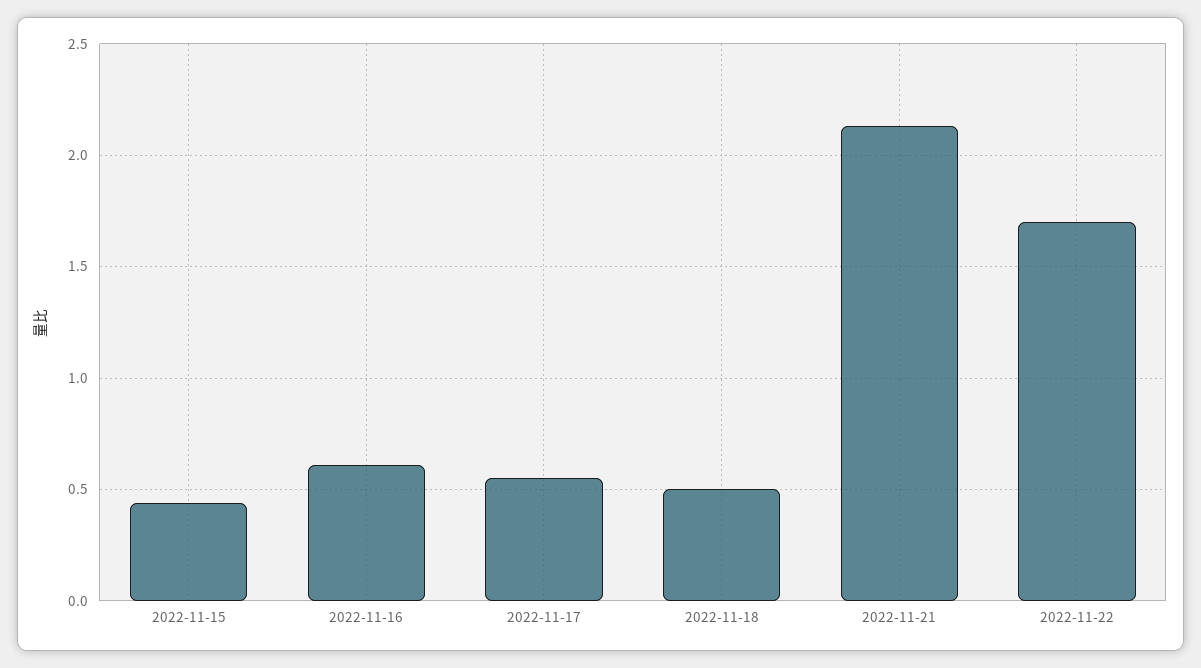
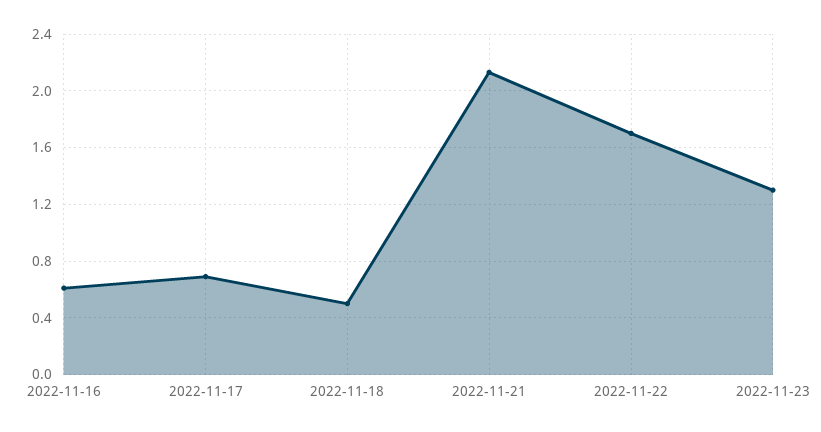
2022-11-15: 0.45 -> none
2022-11-17: 0.55 -> 0.7
2022-11-23: none -> 1.3

